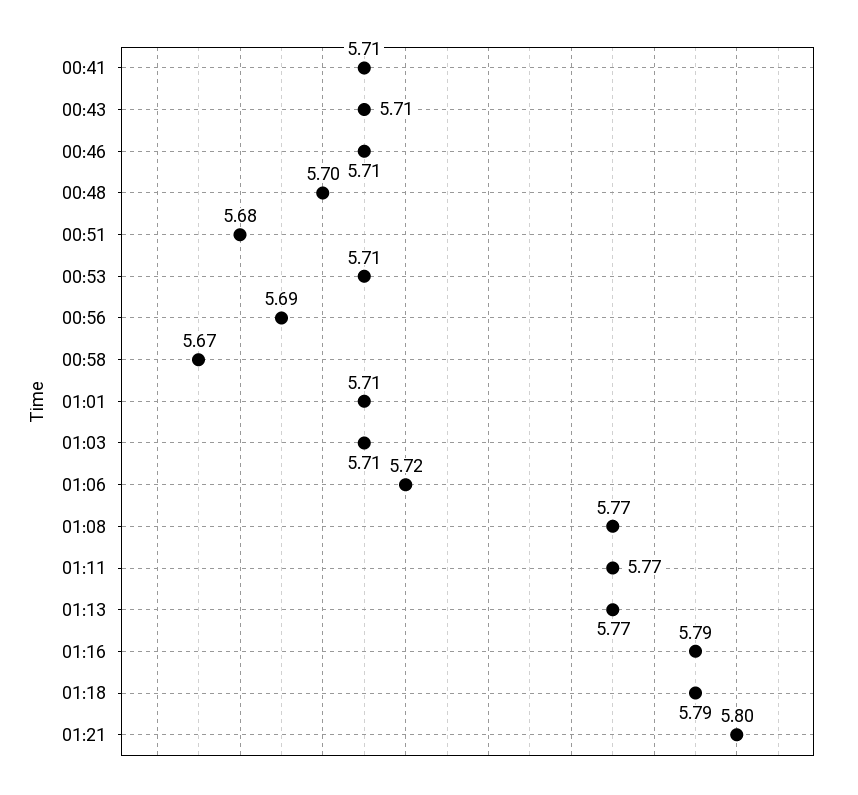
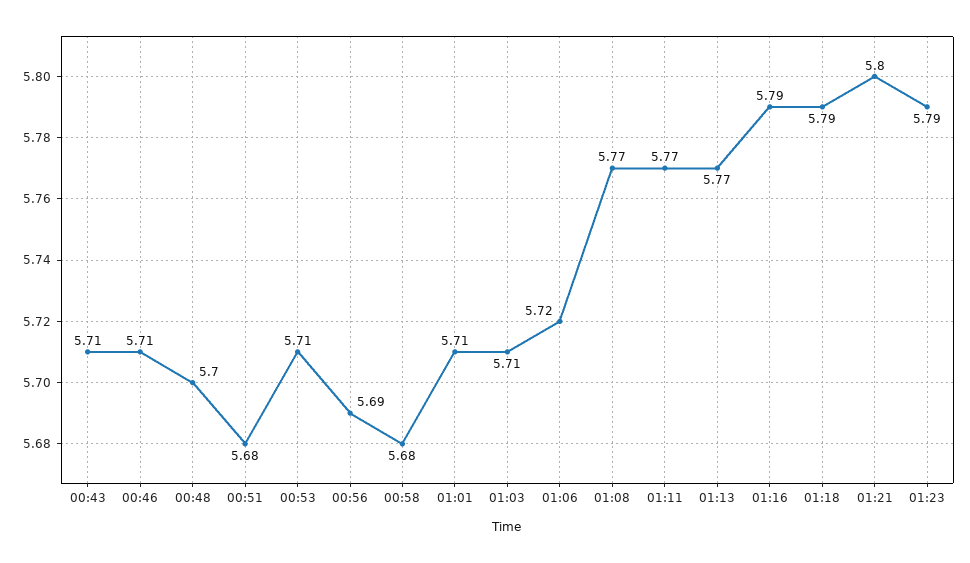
00:41: 5.71 -> none
00:58: 5.67 -> 5.68
01:23: none -> 5.79

